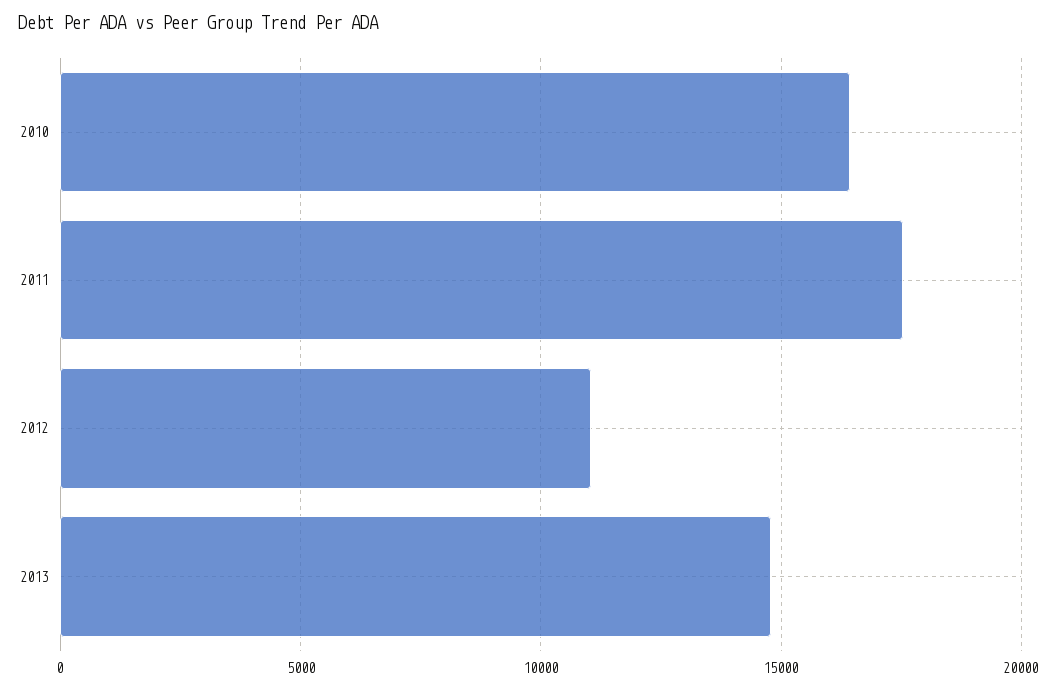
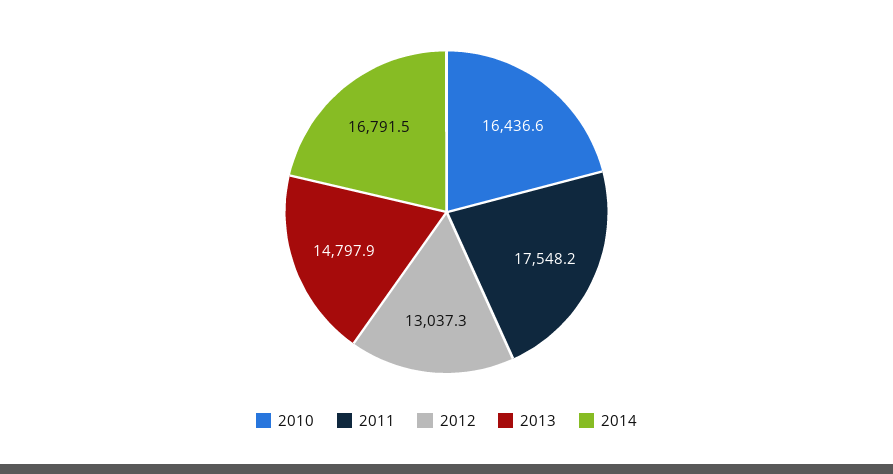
2012: 11000 -> 13037.3
2014: none -> 16791.5

